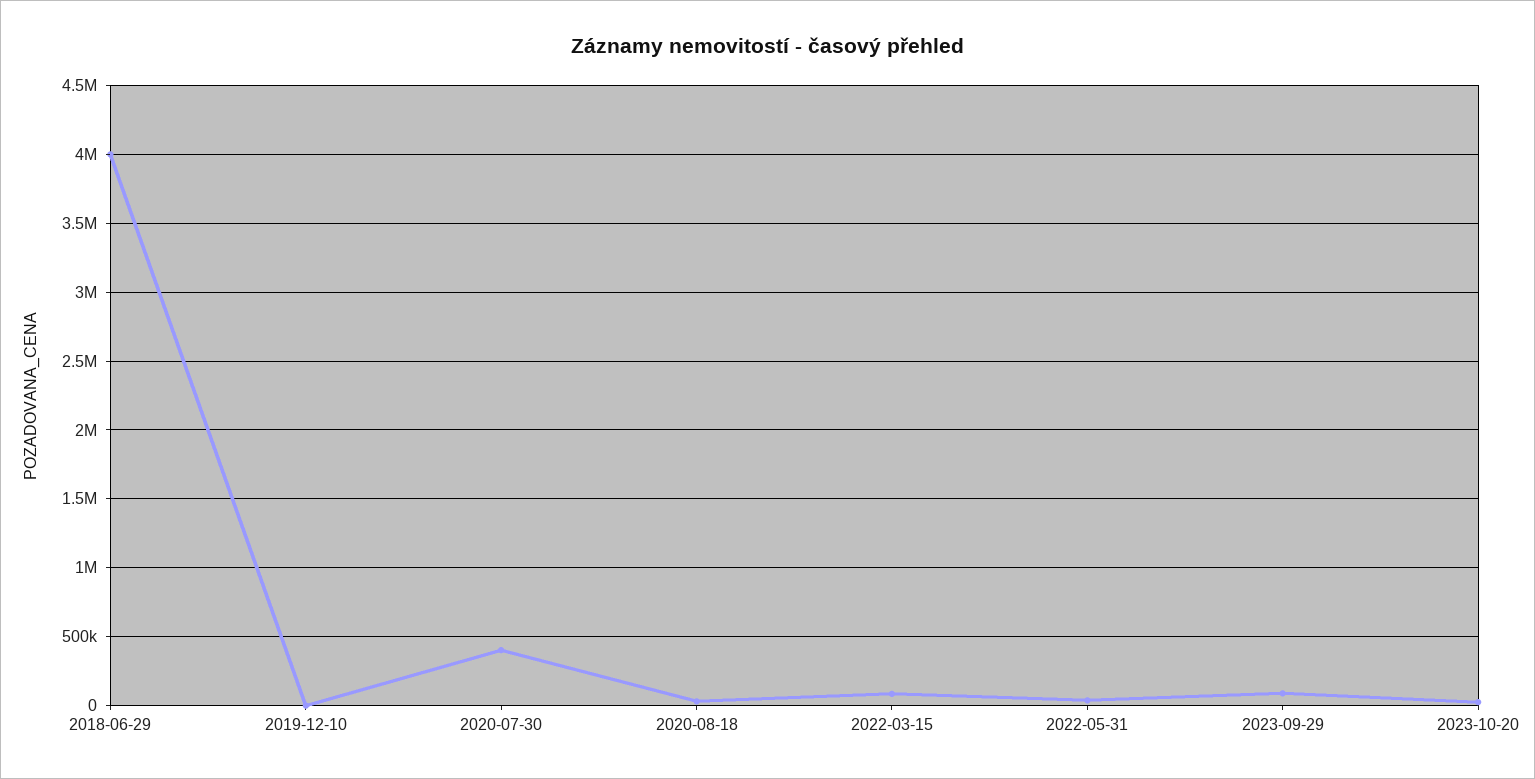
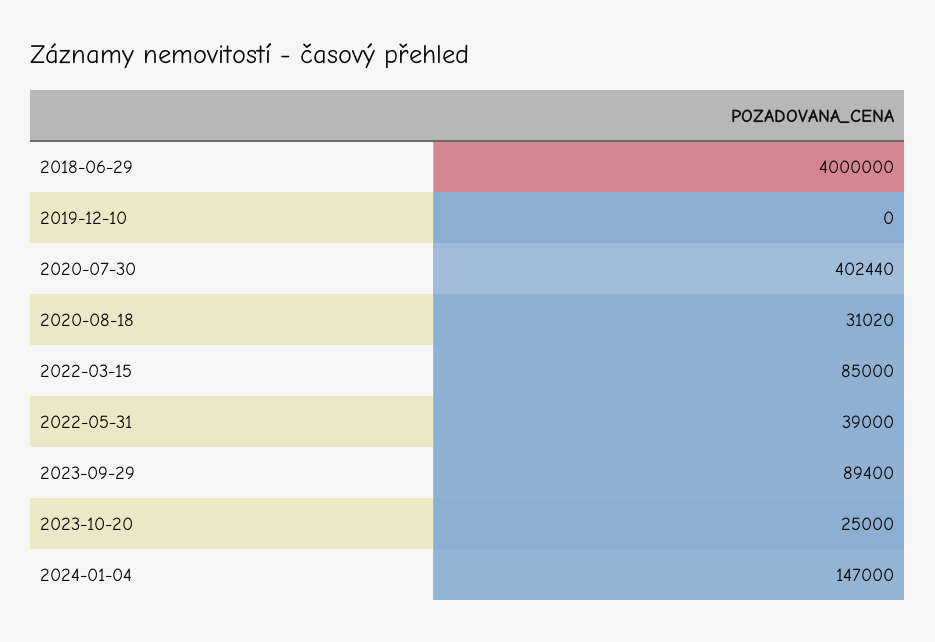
2024-01-04: none -> 147000

